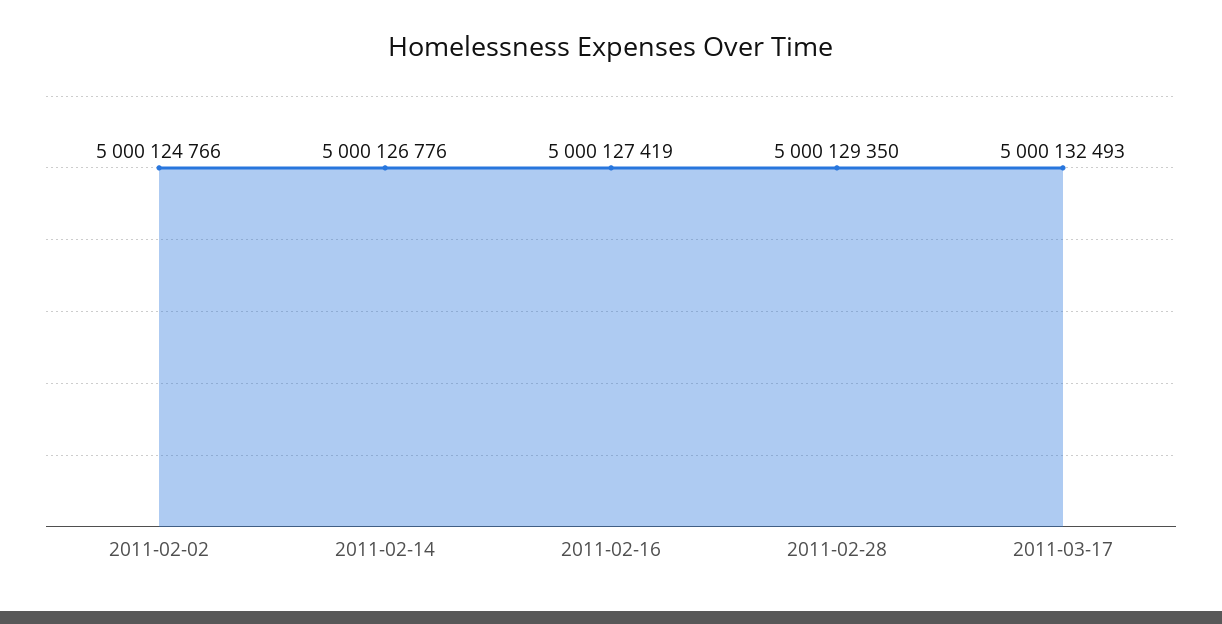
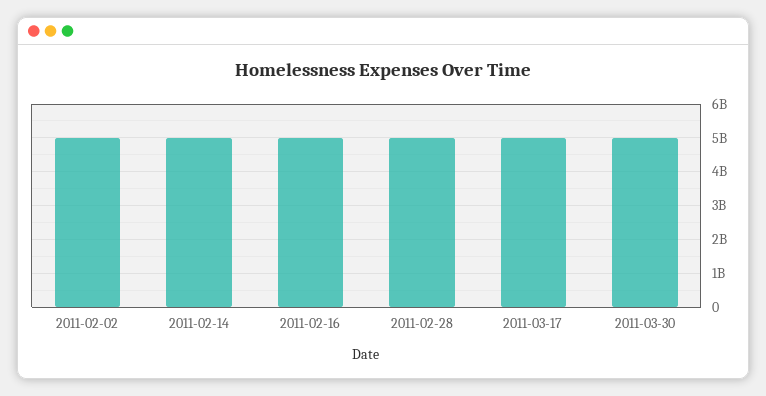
2011-03-30: none -> 5000000000

